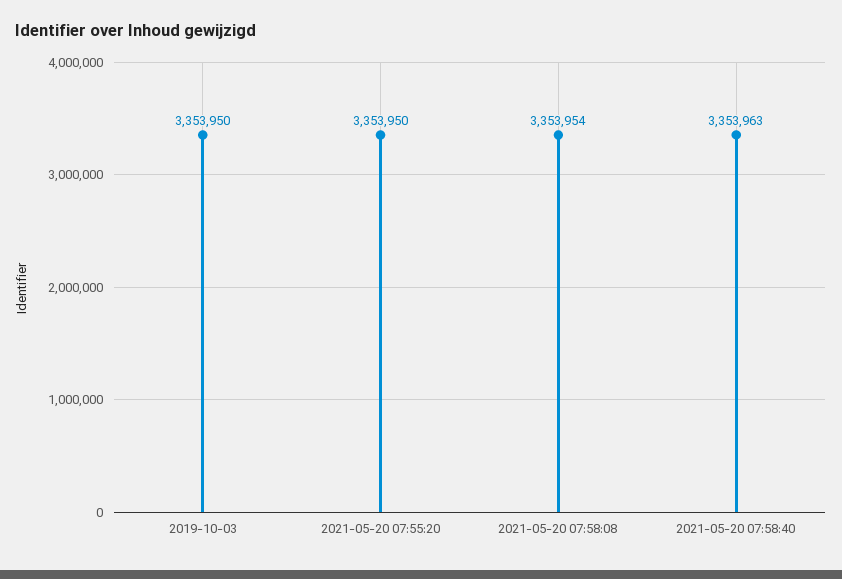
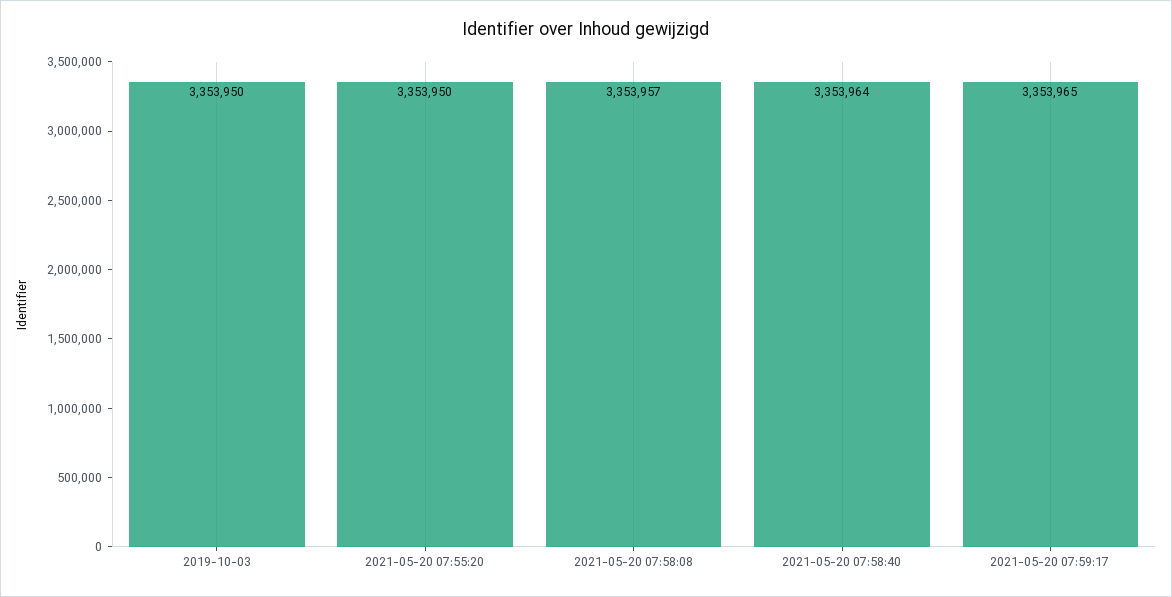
2021-05-20 07:58:08: 3353954 -> 3353957
2021-05-20 07:58:40: 3353963 -> 3353964
2021-05-20 07:59:17: none -> 3353965

